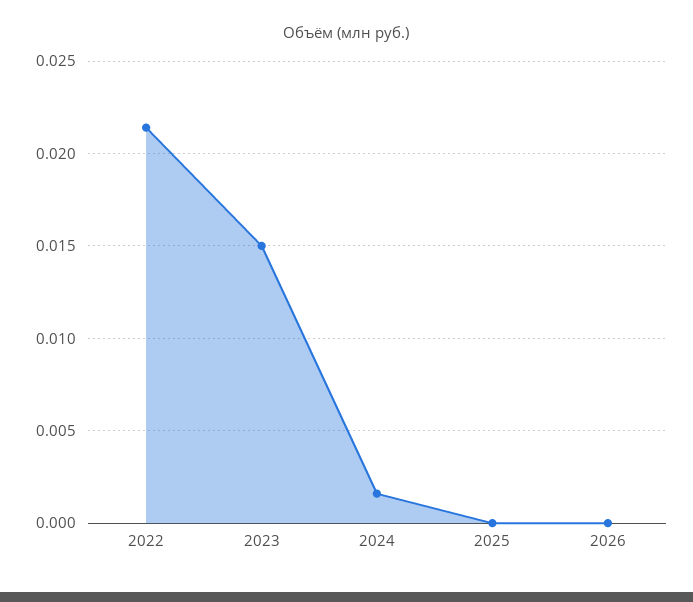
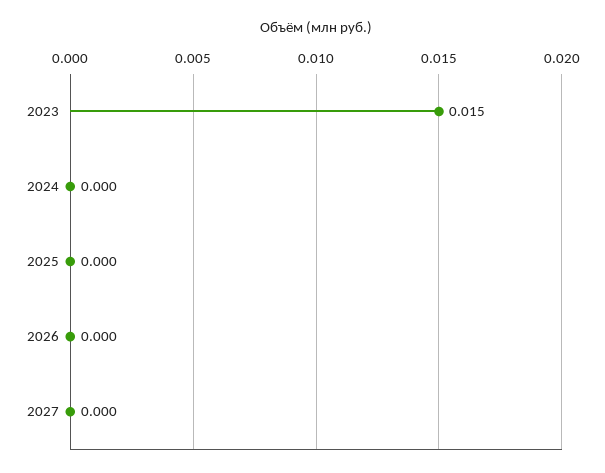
2022: 0.0215 -> none
2024: 0.0015 -> 0
2027: none -> 0

